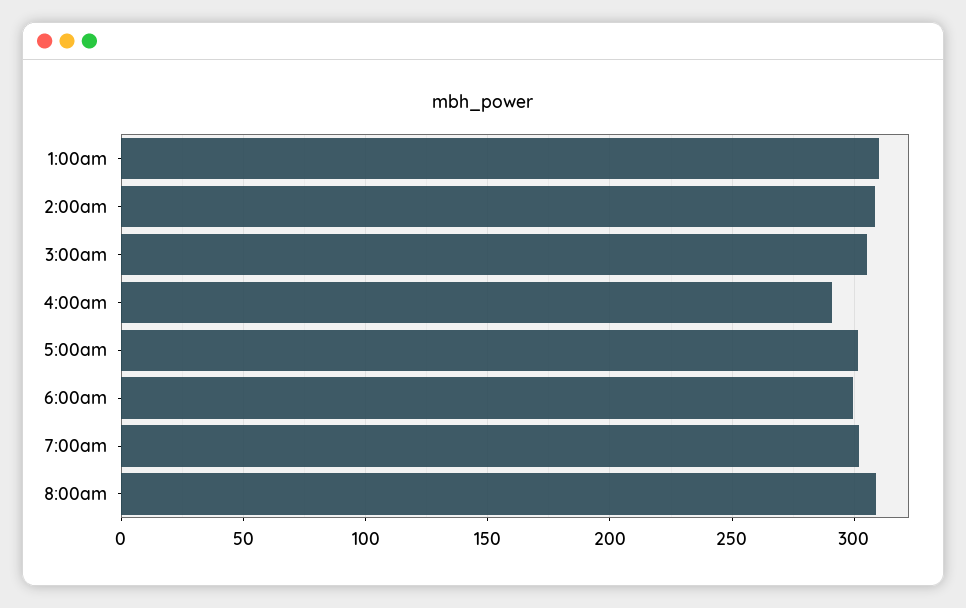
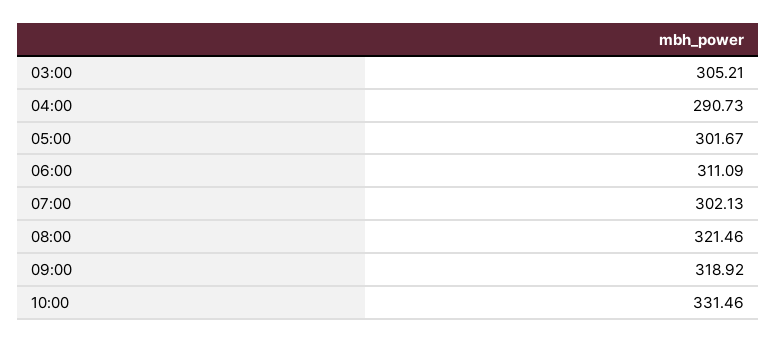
1:00am: 310 -> none
2:00am: 310 -> none
6:00am: 300 -> 311.09
8:00am: 310 -> 321.46
09:00: none -> 318.92
10:00: none -> 331.46

